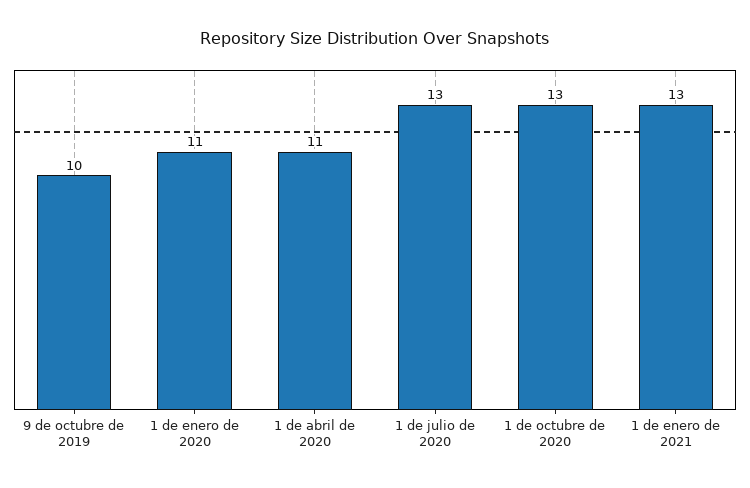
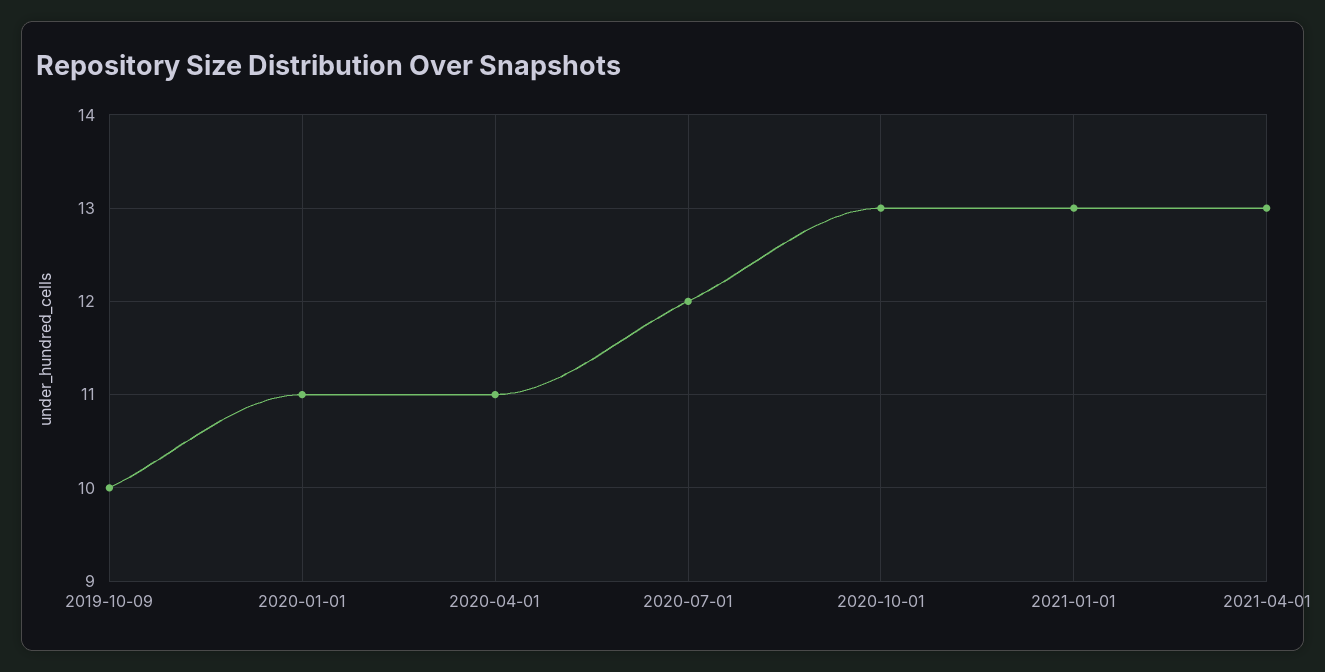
1 de julio de 2020: 13 -> 12
2021-04-01: none -> 13

